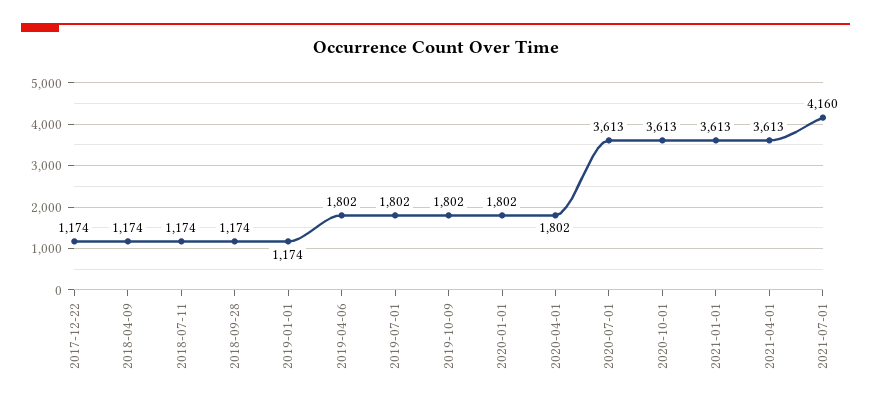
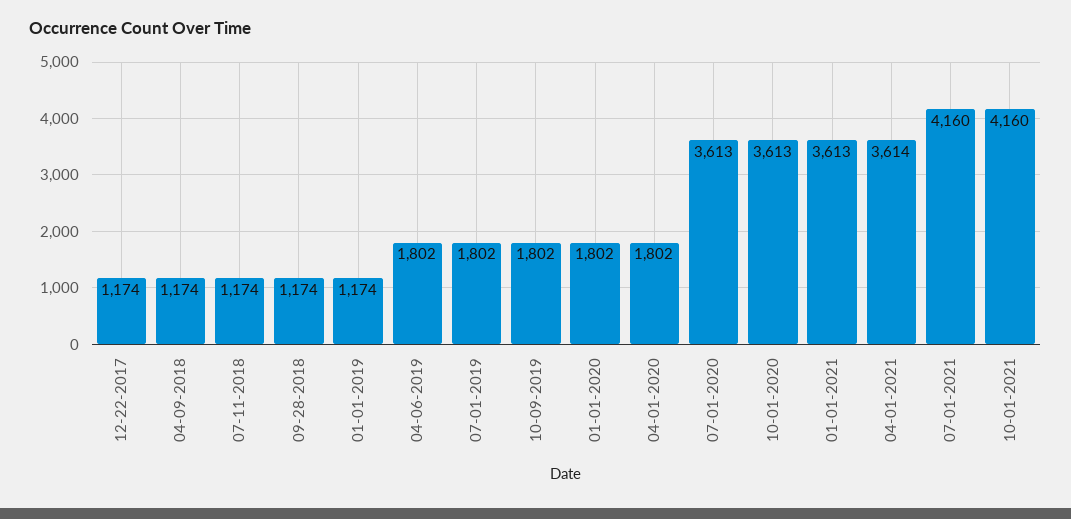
2021-04-01: 3613 -> 3614
10-01-2021: none -> 4160

